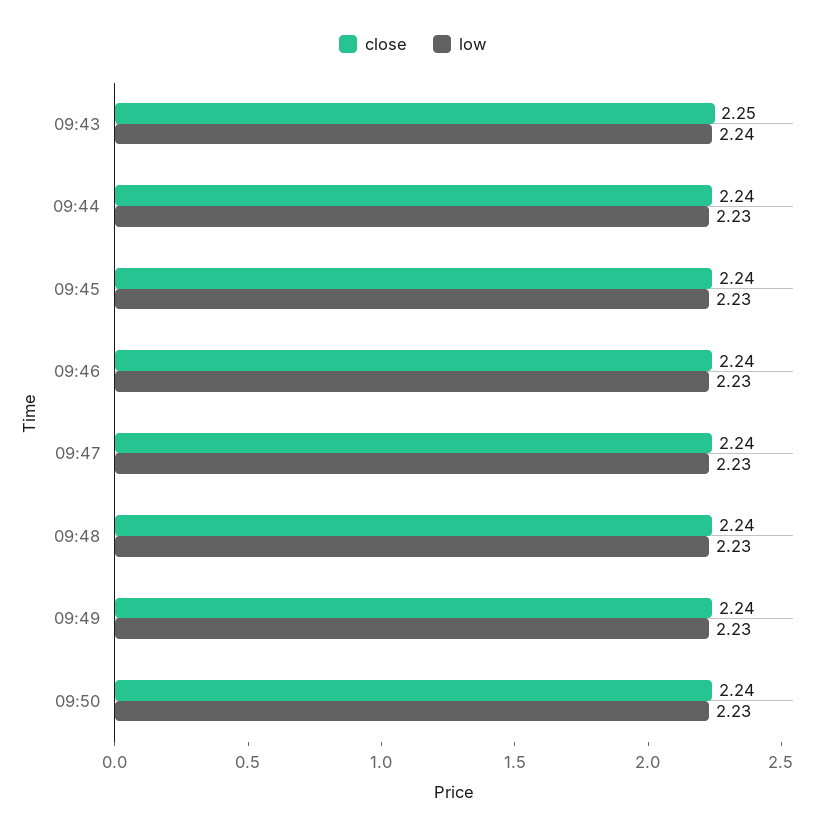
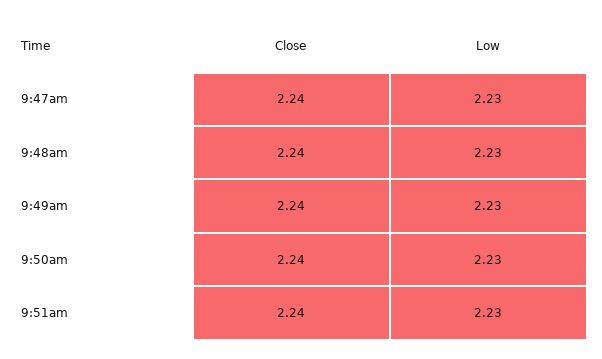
close, 09:43: 2.25 -> none
low, 09:43: 2.24 -> none
close, 09:44: 2.24 -> none
low, 09:44: 2.23 -> none
close, 09:45: 2.24 -> none
low, 09:45: 2.23 -> none
close, 09:46: 2.24 -> none
low, 09:46: 2.23 -> none
close, 9:51am: none -> 2.24
low, 9:51am: none -> 2.23

